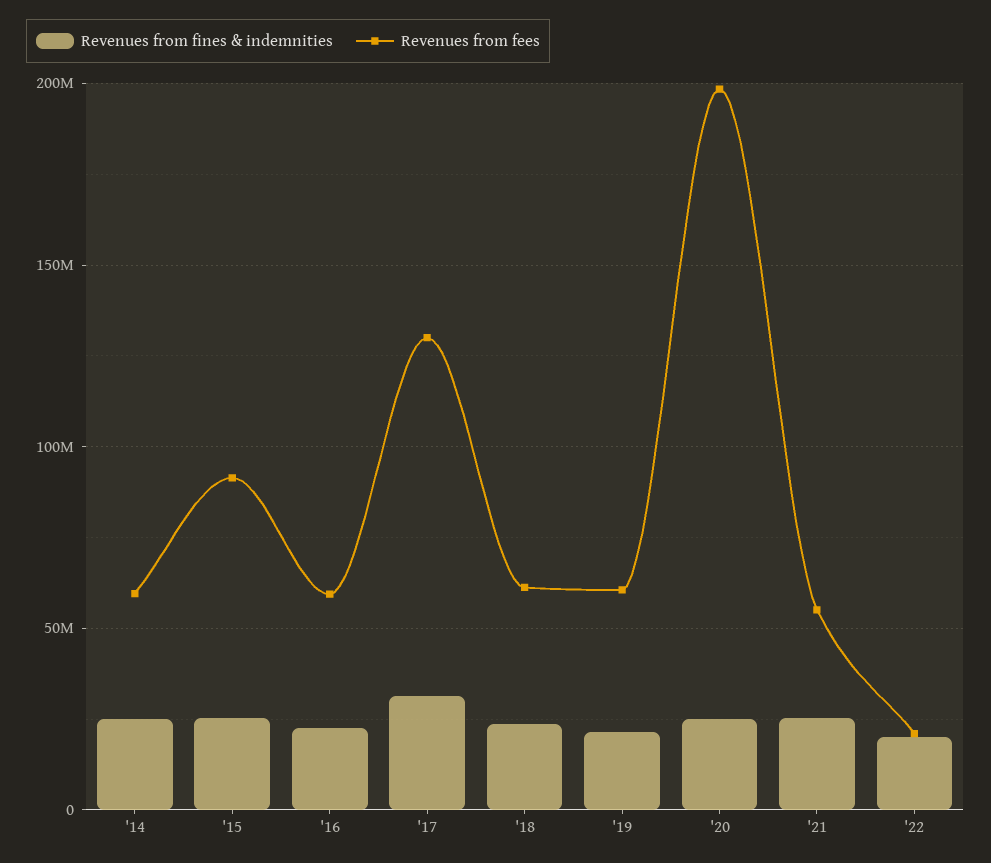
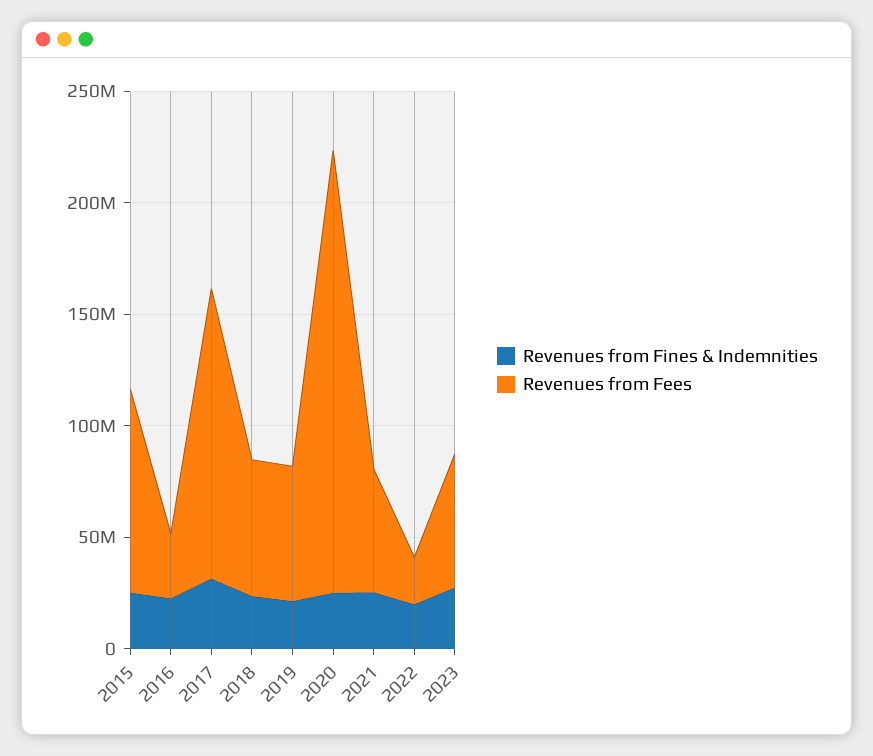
Revenues from fines & indemnities, '14: 25000000 -> none
Revenues from fees, '14: 60000000 -> none
Revenues from fees, '16: 60000000 -> 30000000
Revenues from fines & indemnities, 2023: none -> 30000000
Revenues from fees, 2023: none -> 60000000

